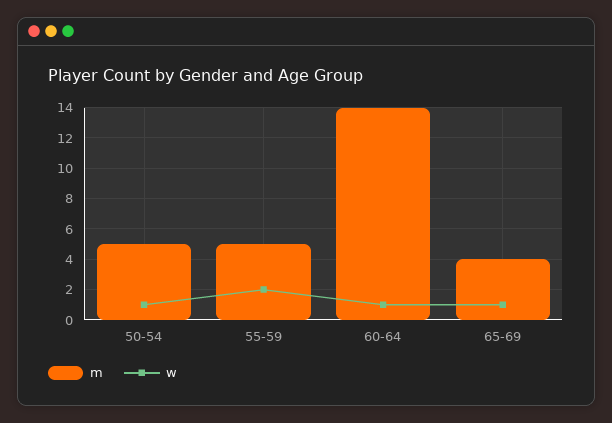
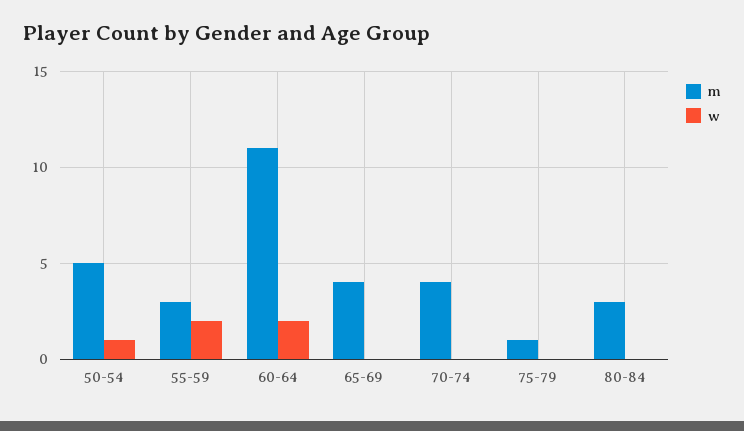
m, 55-59: 5 -> 3
m, 60-64: 14 -> 11
w, 60-64: 1 -> 2
w, 65-69: 1 -> 0
m, 70-74: none -> 4
w, 70-74: none -> 0
m, 75-79: none -> 1
w, 75-79: none -> 0
m, 80-84: none -> 3
w, 80-84: none -> 0

